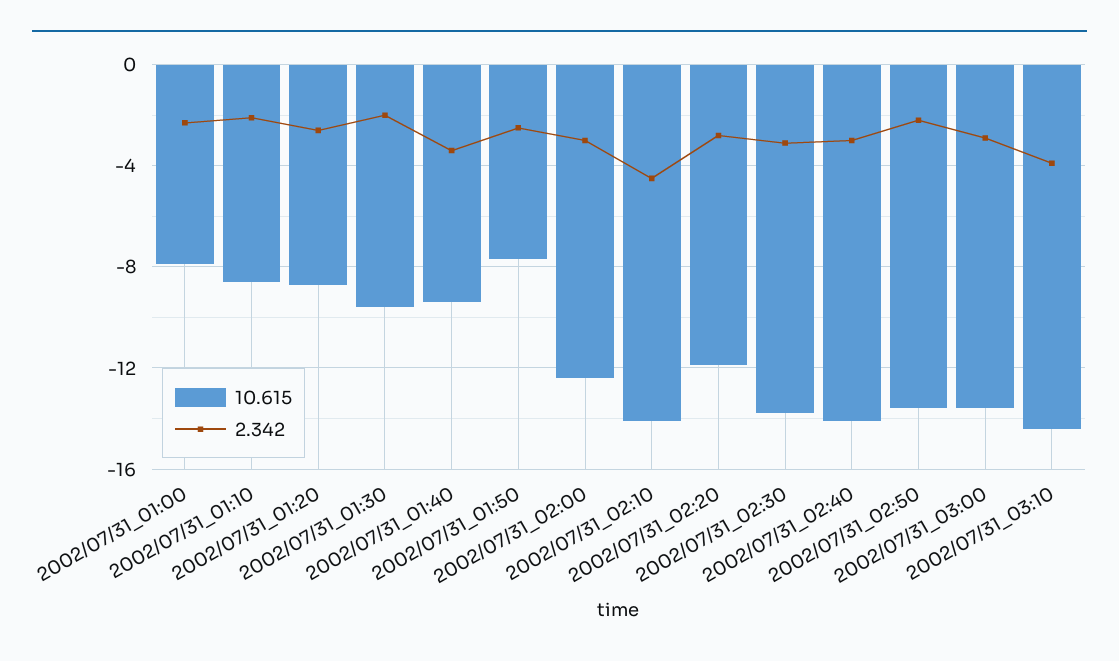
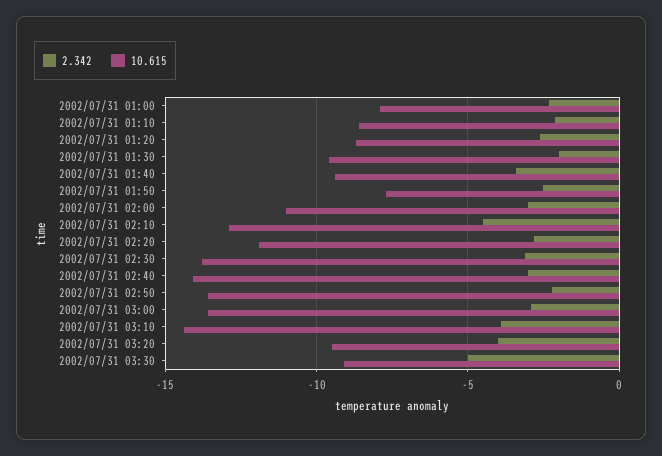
10.615, 2002/07/31_02:00: -12.5 -> -11
10.615, 2002/07/31_02:10: -14 -> -13
2.342, 2002/07/31 03:20: none -> -4
10.615, 2002/07/31 03:20: none -> -9.5
2.342, 2002/07/31 03:30: none -> -5
10.615, 2002/07/31 03:30: none -> -9

